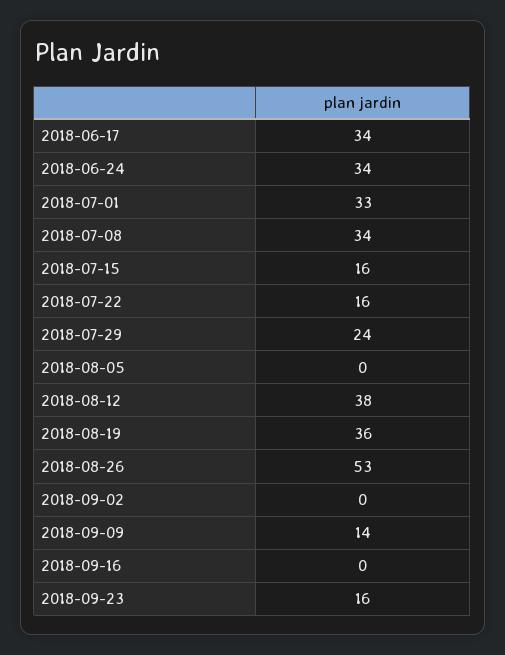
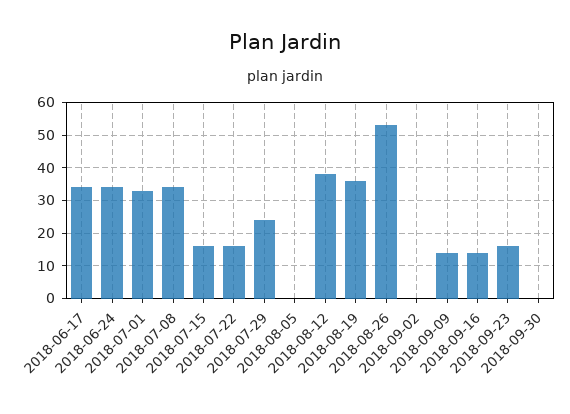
2018-09-16: 0 -> 15
2018-09-30: none -> 0

